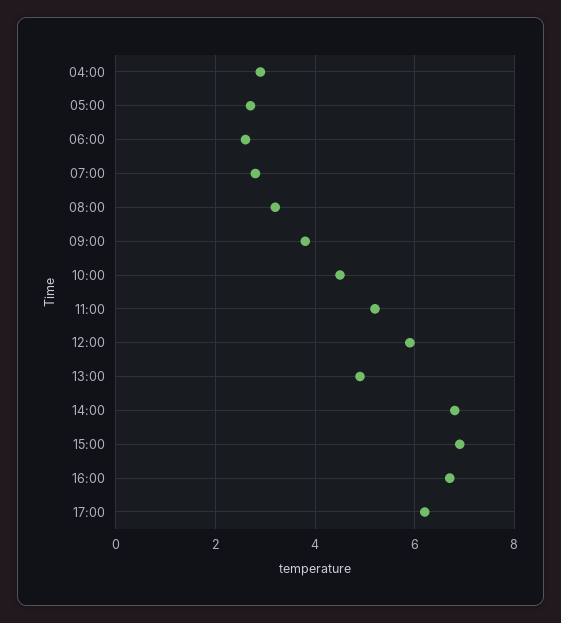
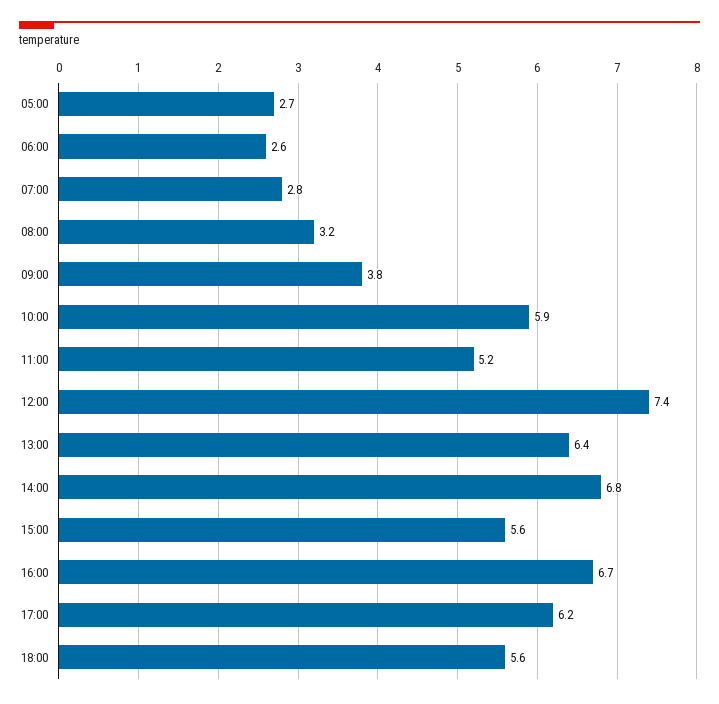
04:00: 3 -> none
10:00: 4.5 -> 5.9
12:00: 6 -> 7.4
13:00: 5 -> 6.4
15:00: 7 -> 5.6
18:00: none -> 5.6

